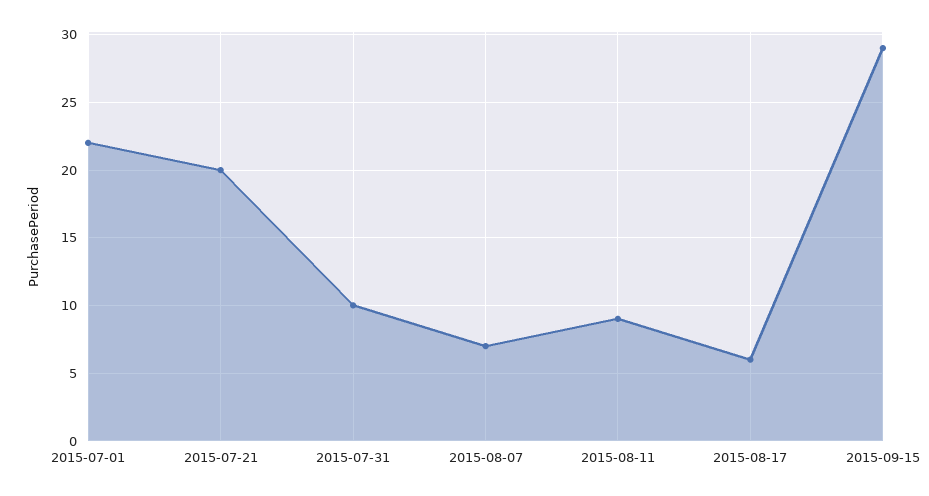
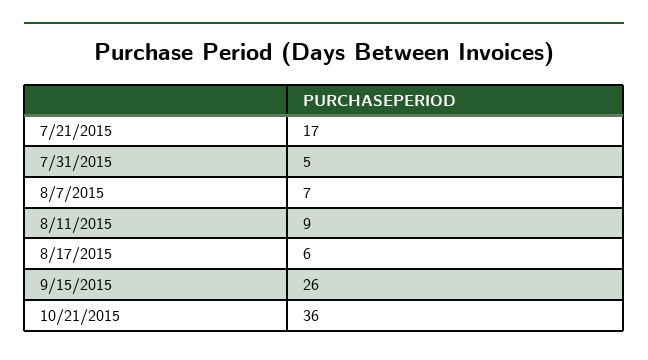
2015-07-01: 22 -> none
2015-07-21: 20 -> 17
2015-07-31: 10 -> 5
2015-09-15: 29 -> 26
10/21/2015: none -> 36

